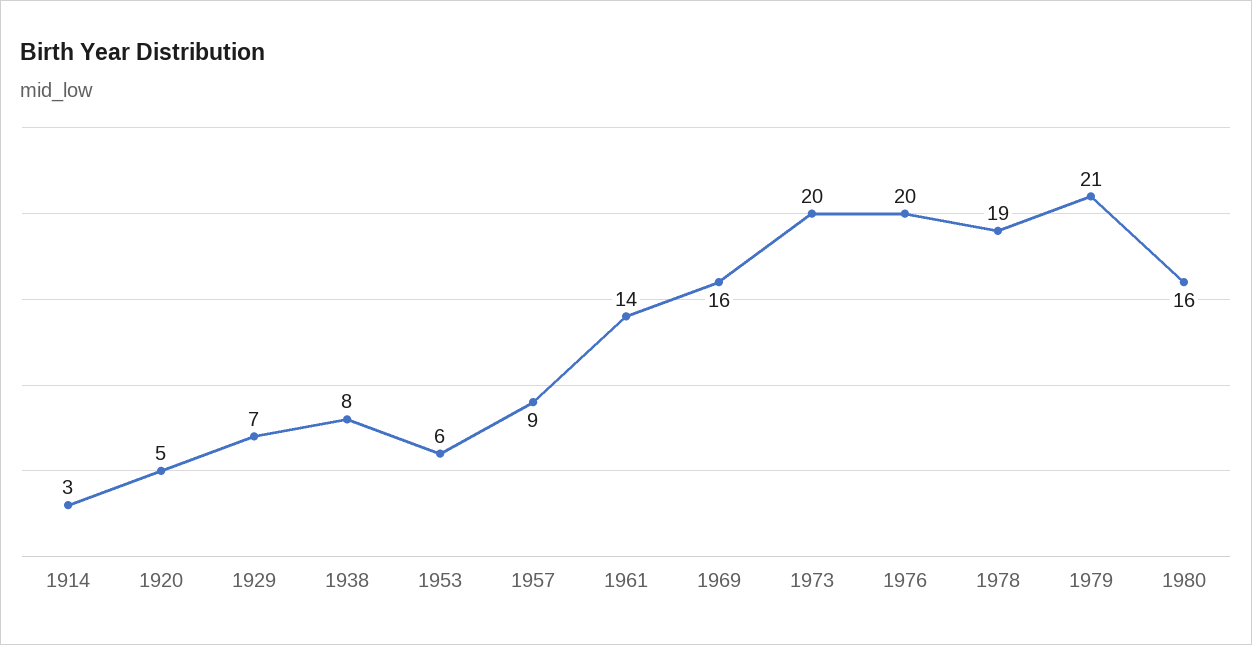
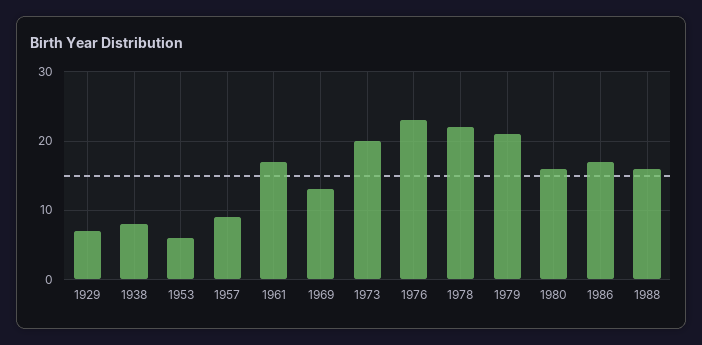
1914: 3 -> none
1920: 5 -> none
1961: 14 -> 17
1969: 16 -> 13
1976: 20 -> 23
1978: 19 -> 22
1986: none -> 17
1988: none -> 16

